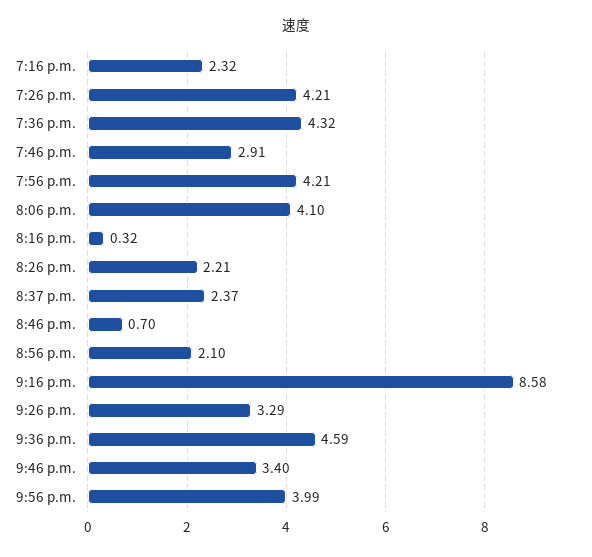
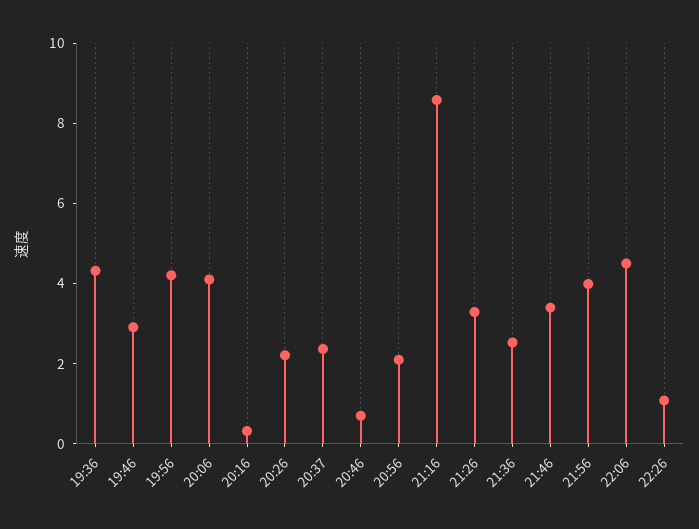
7:16 p.m.: 2.32 -> none
7:26 p.m.: 4.21 -> none
9:36 p.m.: 4.59 -> 2.5
22:06: none -> 4.5
22:26: none -> 1

